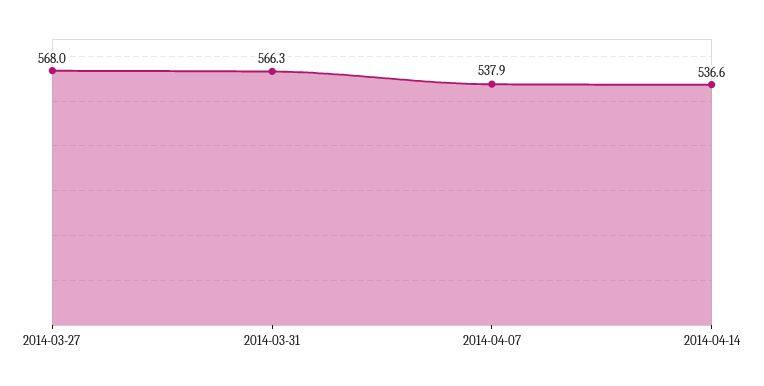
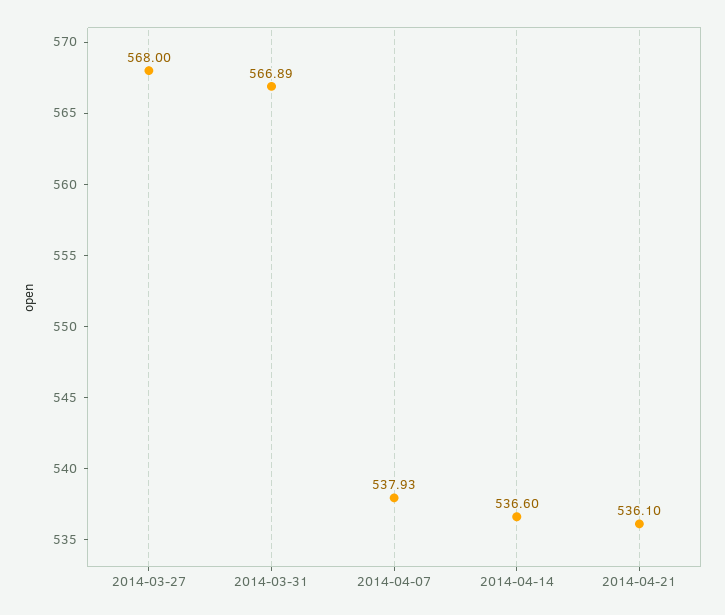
2014-03-31: 566.3 -> 566.89
2014-04-21: none -> 536.1

